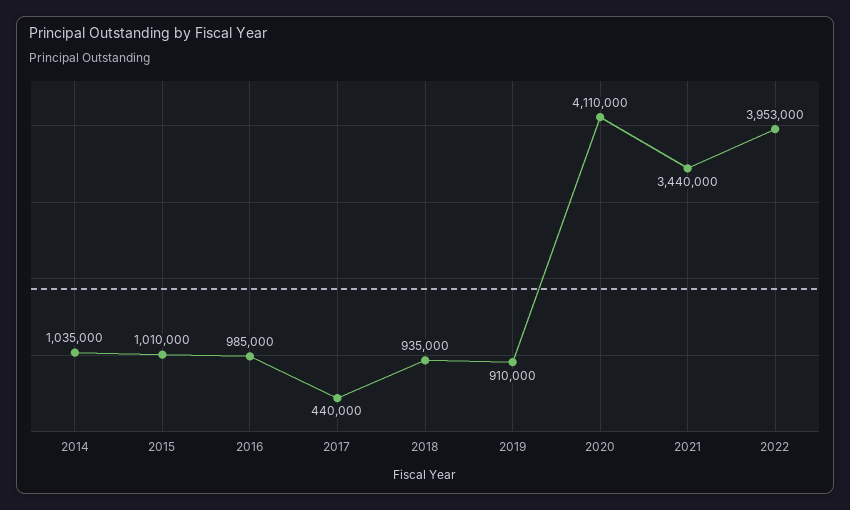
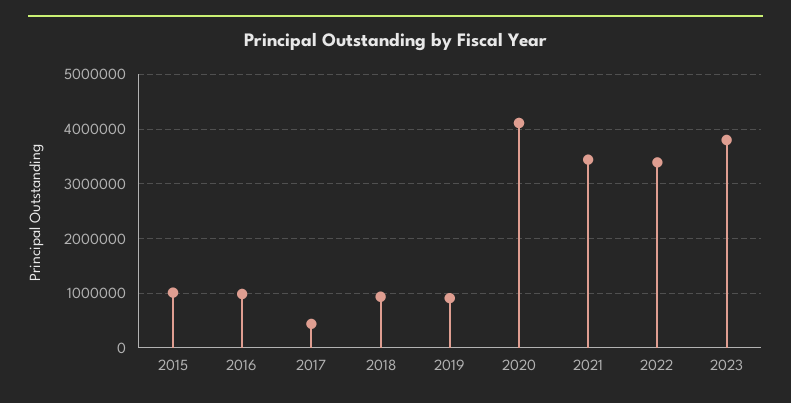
2014: 1035000 -> none
2022: 3953000 -> 3400000
2023: none -> 3800000

